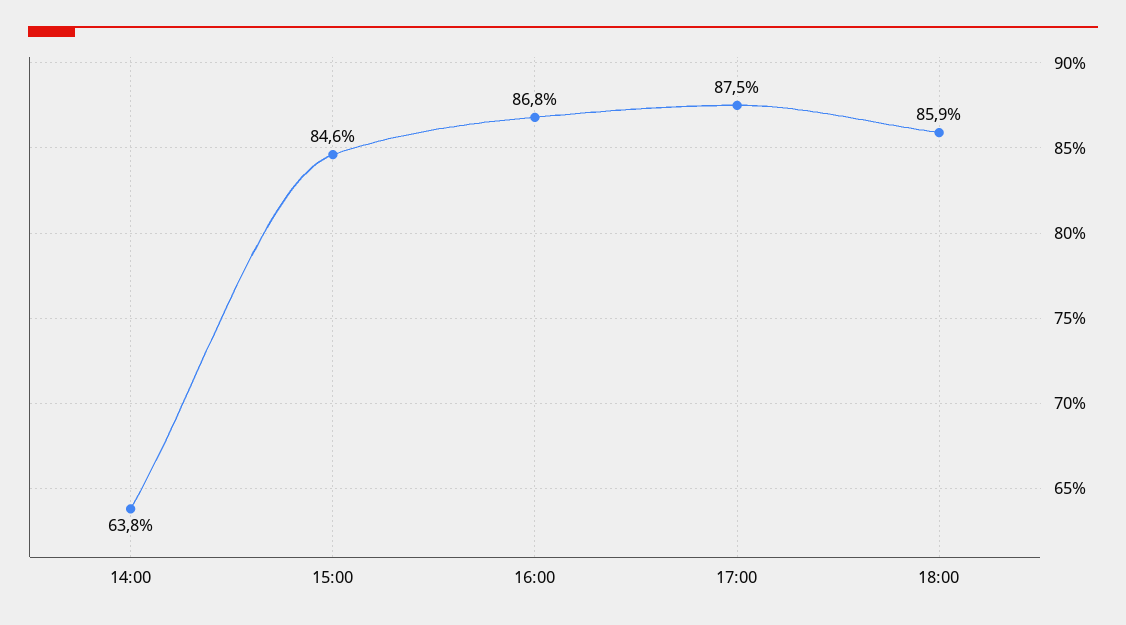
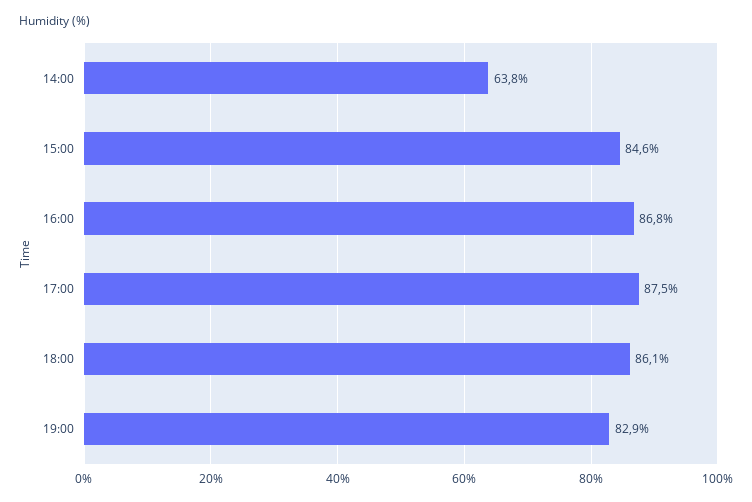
18:00: 85.9 -> 86.1
19:00: none -> 82.9

